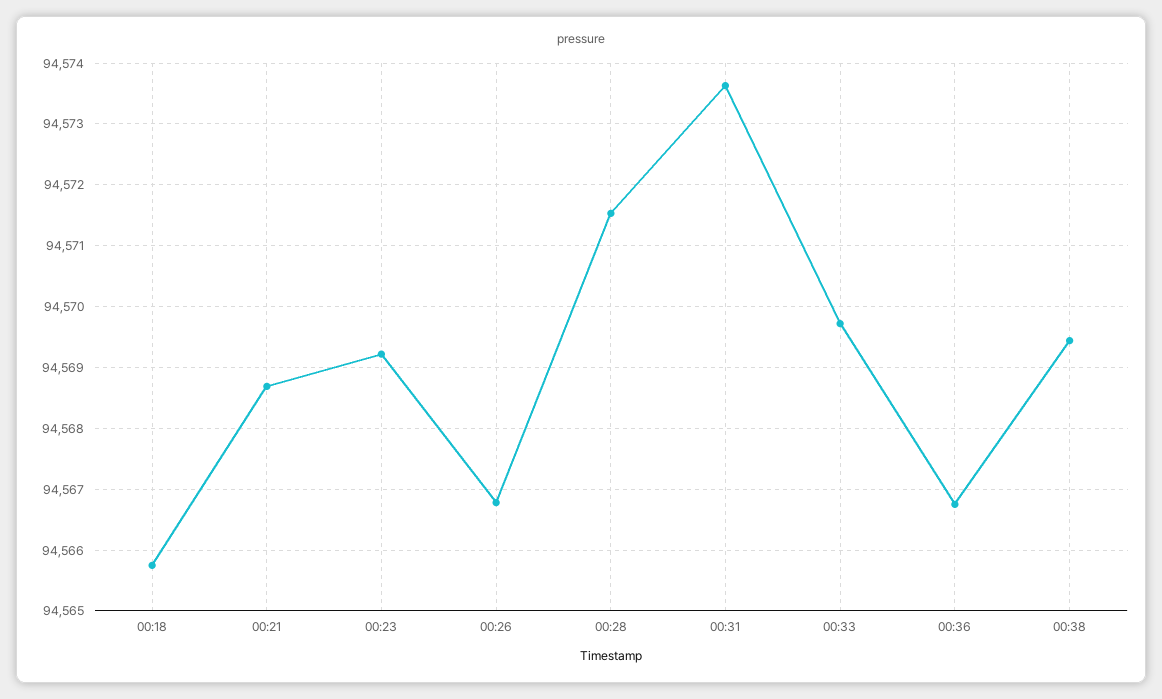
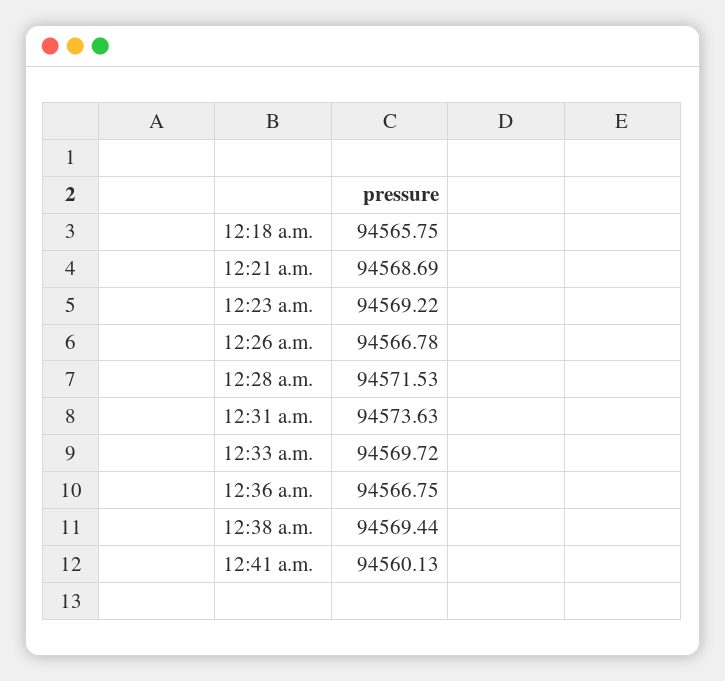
12:41 a.m.: none -> 94560.13

